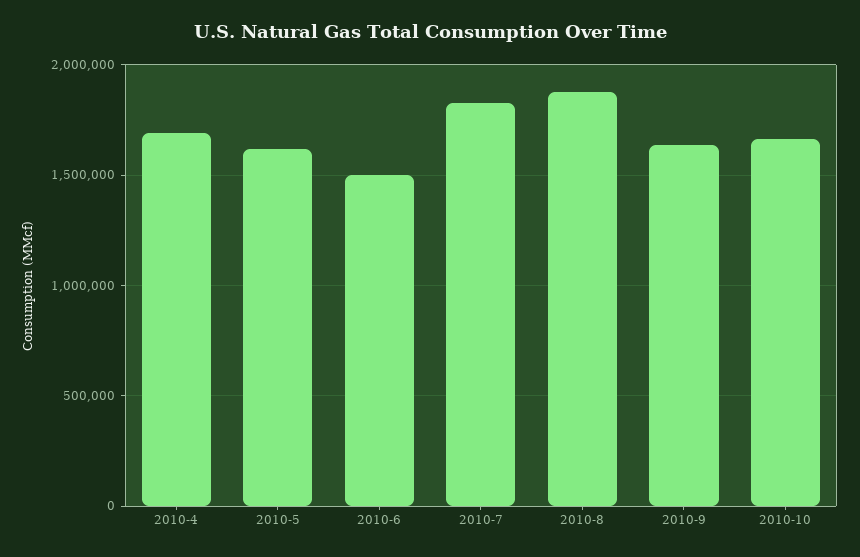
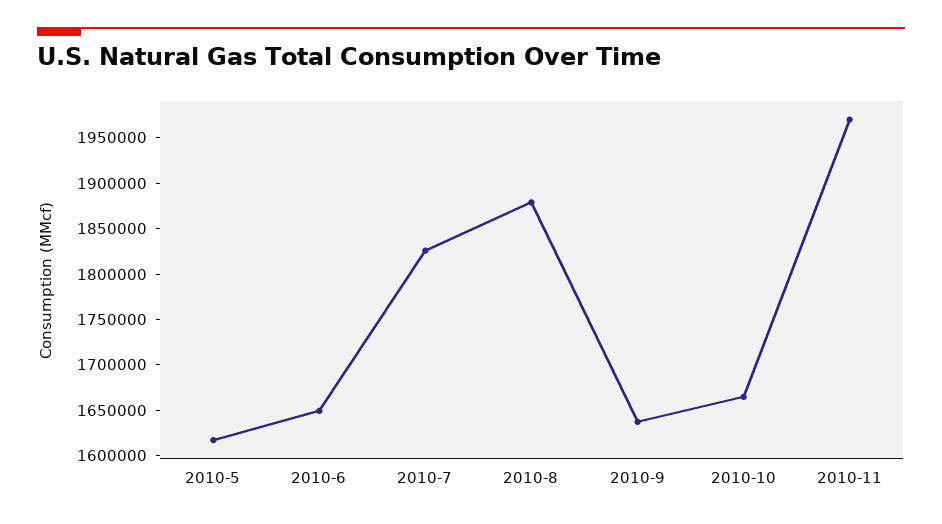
2010-4: 1700000 -> none
2010-6: 1500000 -> 1650000
2010-11: none -> 1970000

